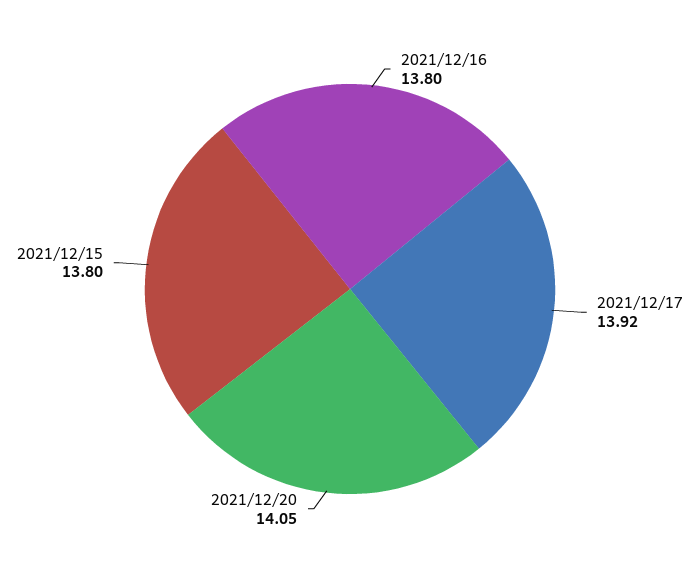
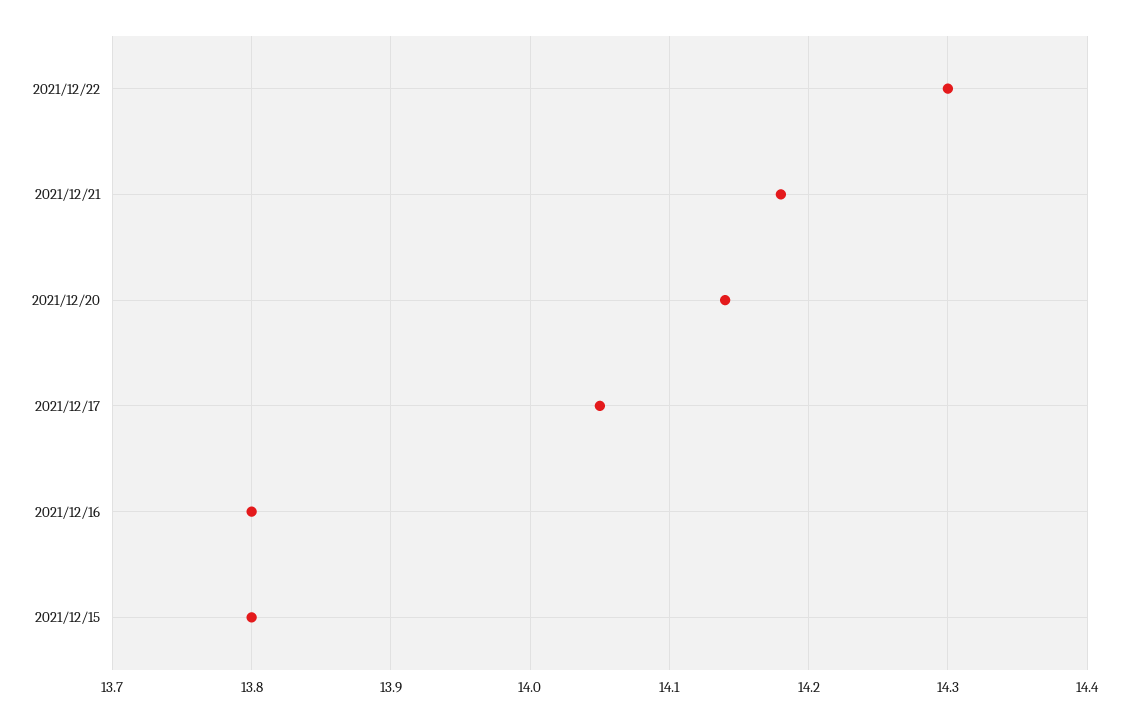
2021/12/17: 13.92 -> 14.05
2021/12/20: 14.05 -> 14.14
2021/12/22: none -> 14.3
2021/12/21: none -> 14.18

